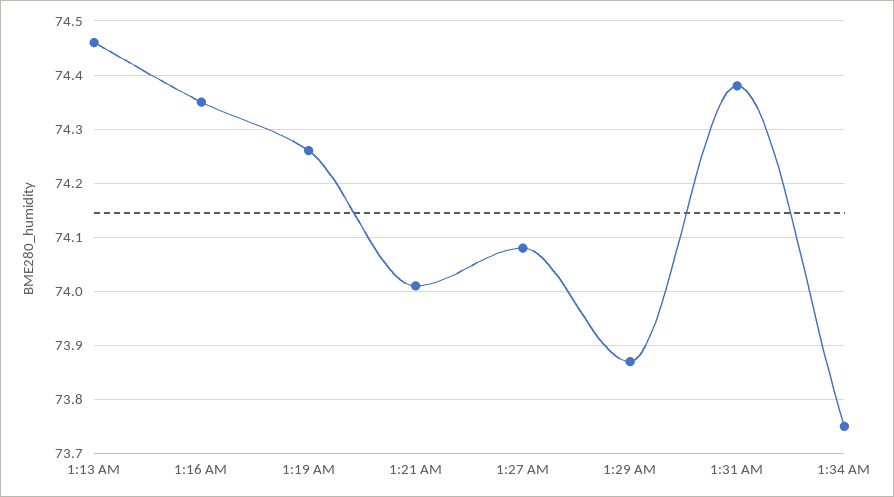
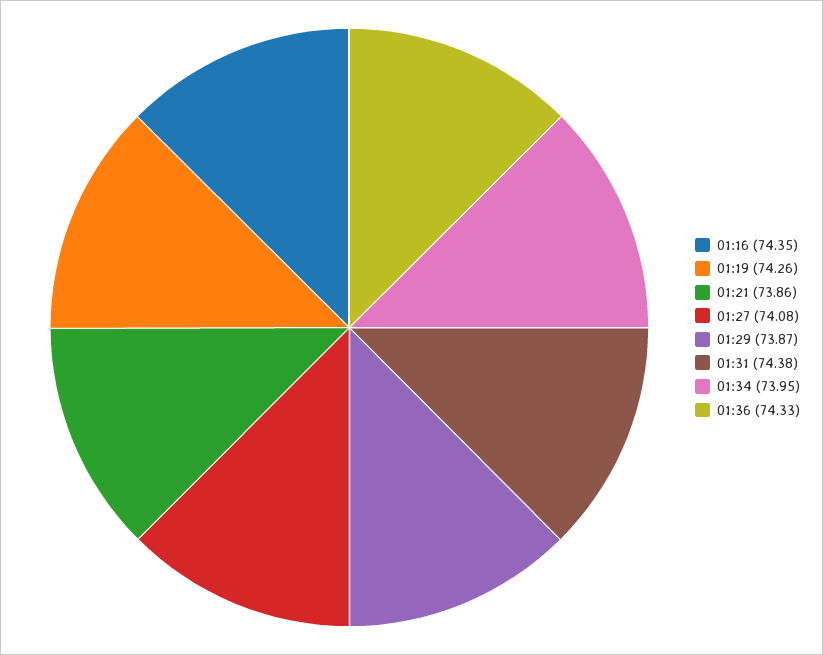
1:13 AM: 74.45 -> none
1:21 AM: 74 -> 73.86
1:34 AM: 73.75 -> 73.95
01:36: none -> 74.33

